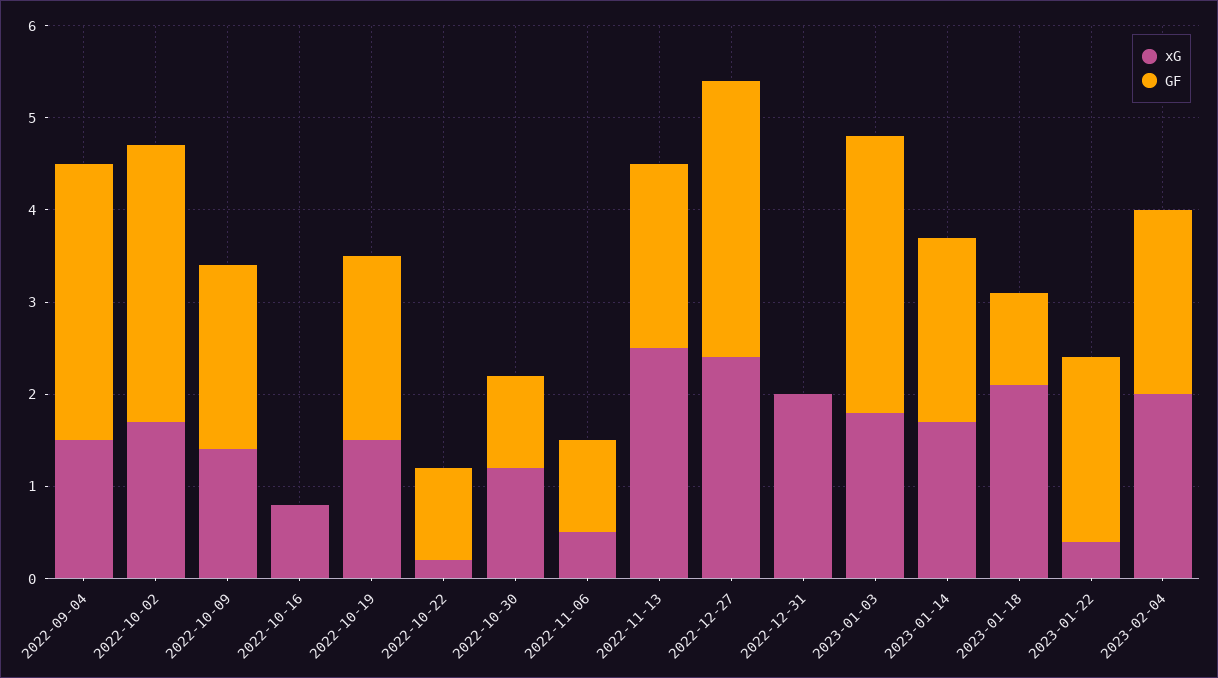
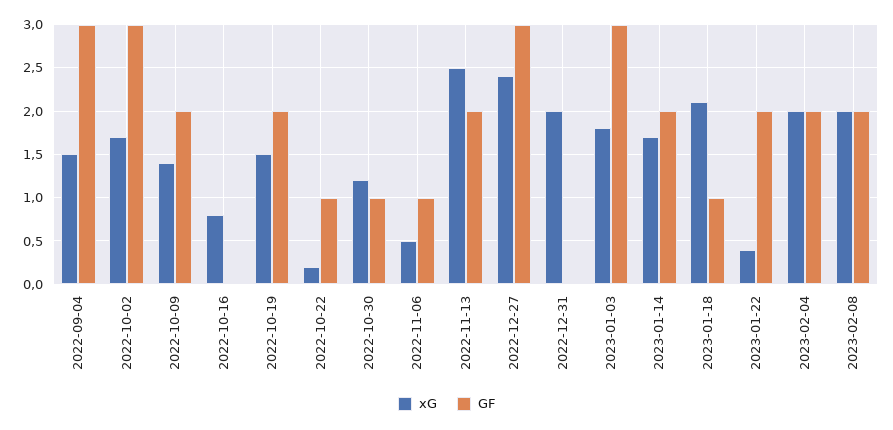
xG, 2023-02-08: none -> 2
GF, 2023-02-08: none -> 2

